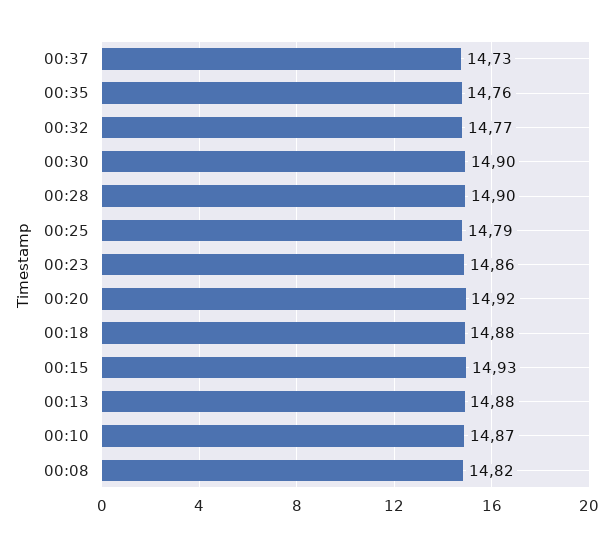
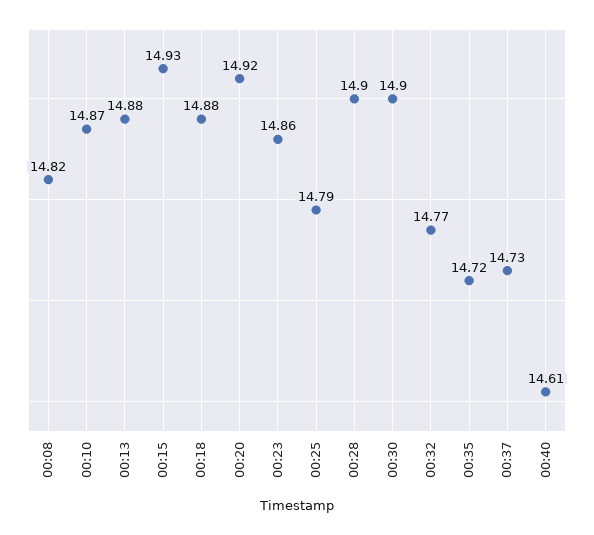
00:35: 14.76 -> 14.72
00:40: none -> 14.61

